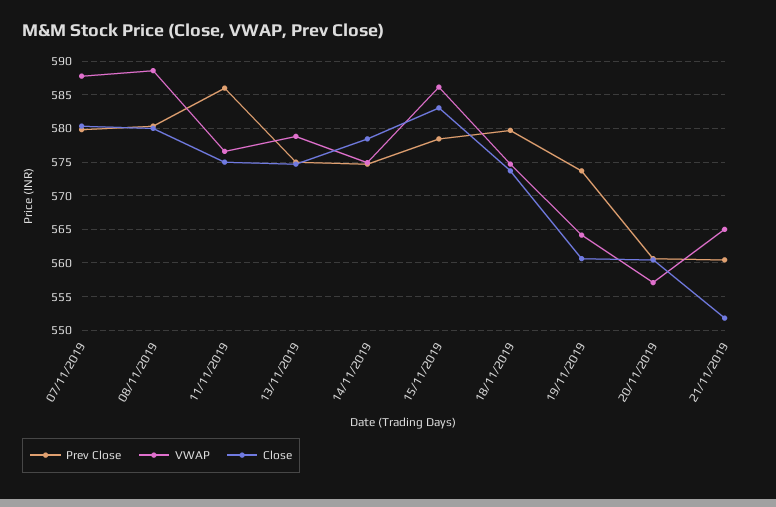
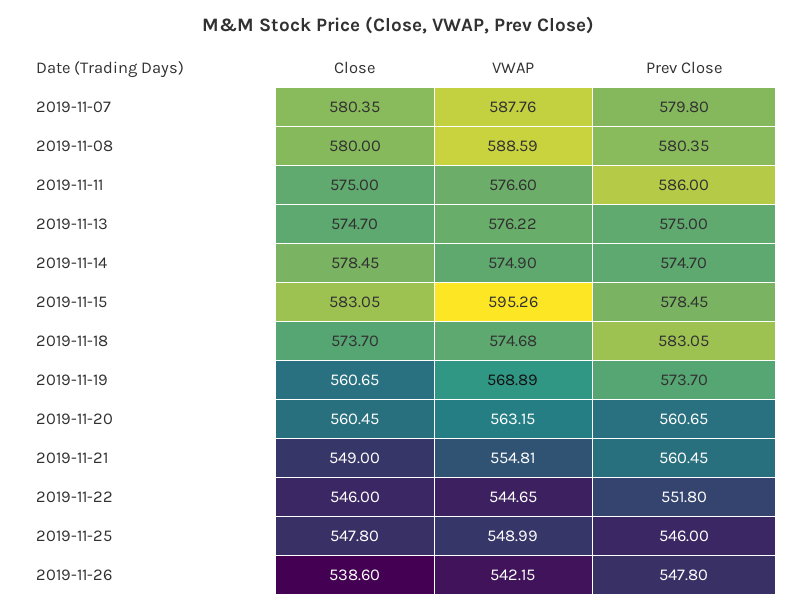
VWAP, 13/11/2019: 579 -> 576.22
VWAP, 15/11/2019: 586 -> 595.26
Prev Close, 18/11/2019: 580 -> 583.05
VWAP, 19/11/2019: 564 -> 568.89
VWAP, 20/11/2019: 557 -> 563.15
VWAP, 21/11/2019: 565 -> 554.81
Close, 21/11/2019: 552 -> 549
Close, 2019-11-22: none -> 546
VWAP, 2019-11-22: none -> 544.65
Prev Close, 2019-11-22: none -> 551.8
Close, 2019-11-25: none -> 547.8
VWAP, 2019-11-25: none -> 548.99
Prev Close, 2019-11-25: none -> 546
Close, 2019-11-26: none -> 538.6
VWAP, 2019-11-26: none -> 542.15
Prev Close, 2019-11-26: none -> 547.8

